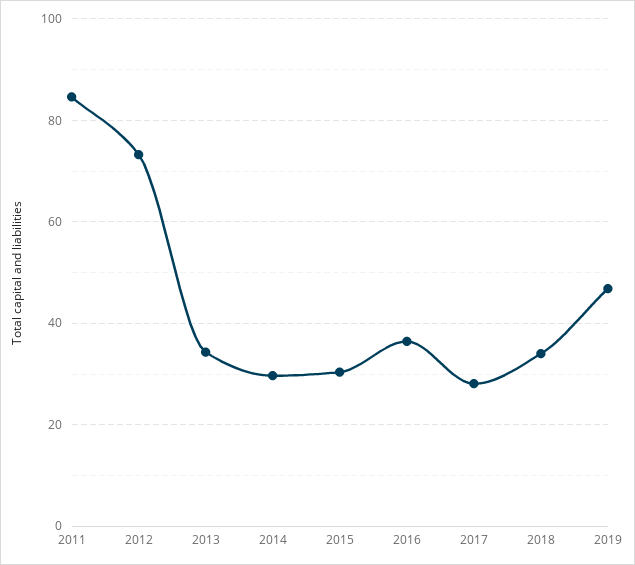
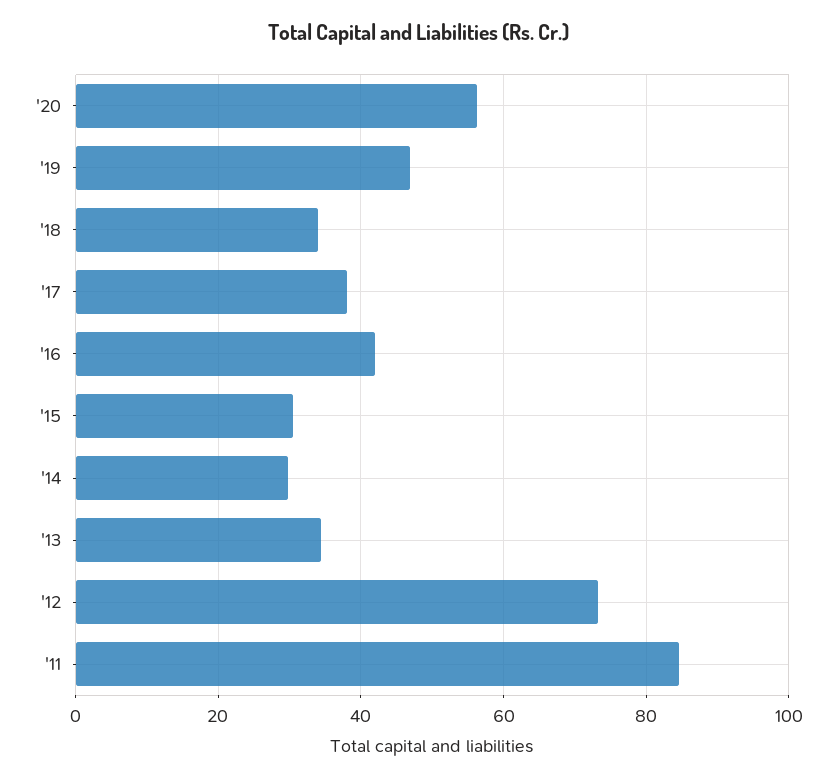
2016: 36 -> 42
2017: 28 -> 38
'20: none -> 56

